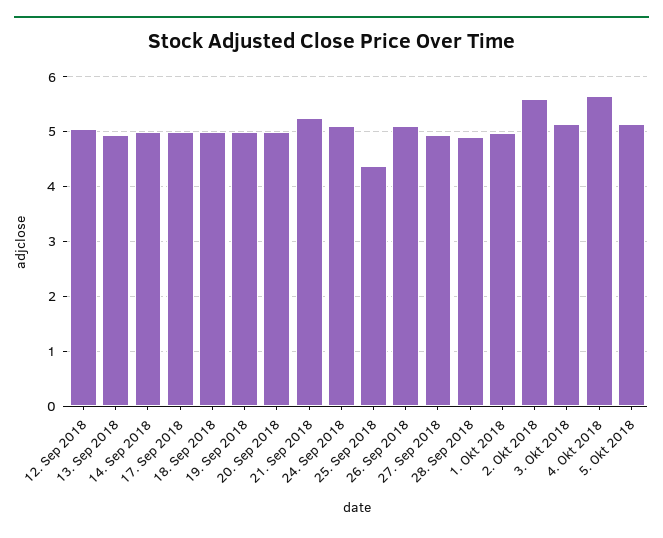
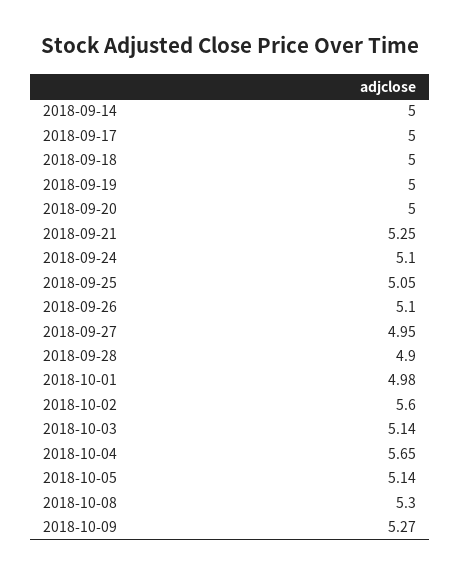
12. Sep 2018: 5 -> none
13. Sep 2018: 5 -> none
25. Sep 2018: 4.4 -> 5.05
2018-10-08: none -> 5.3
2018-10-09: none -> 5.27

